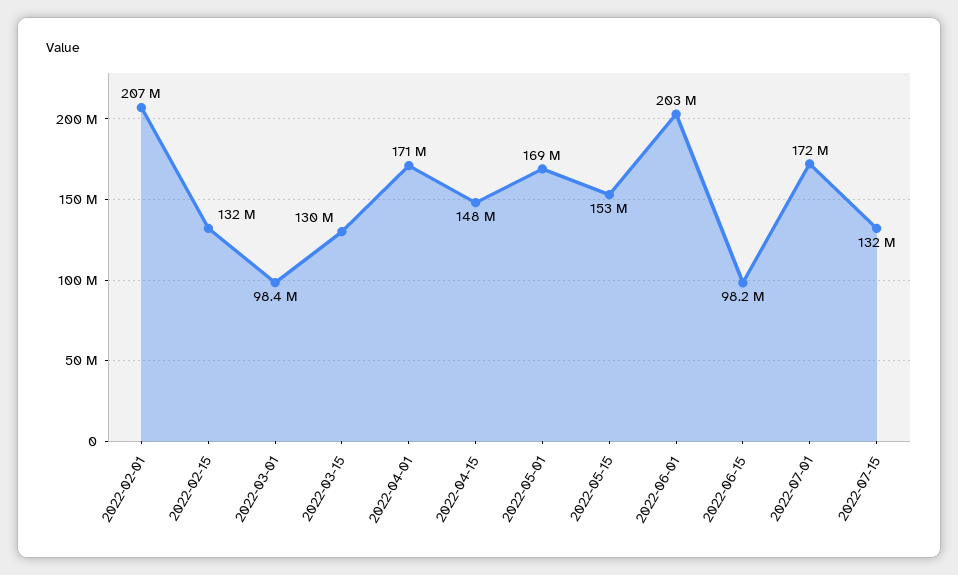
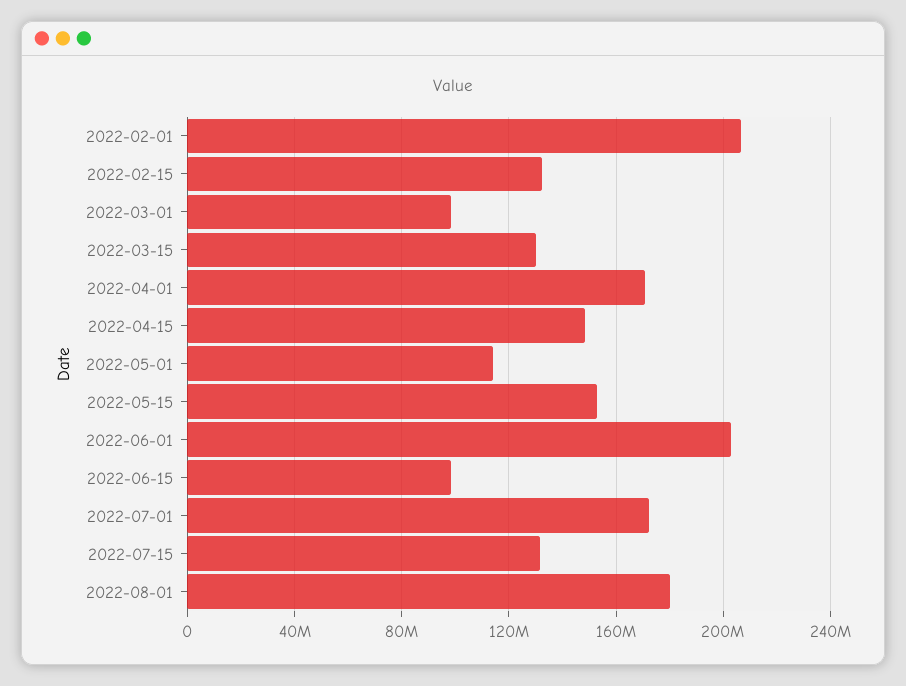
2022-05-01: 169000000 -> 115000000
2022-08-01: none -> 180000000

